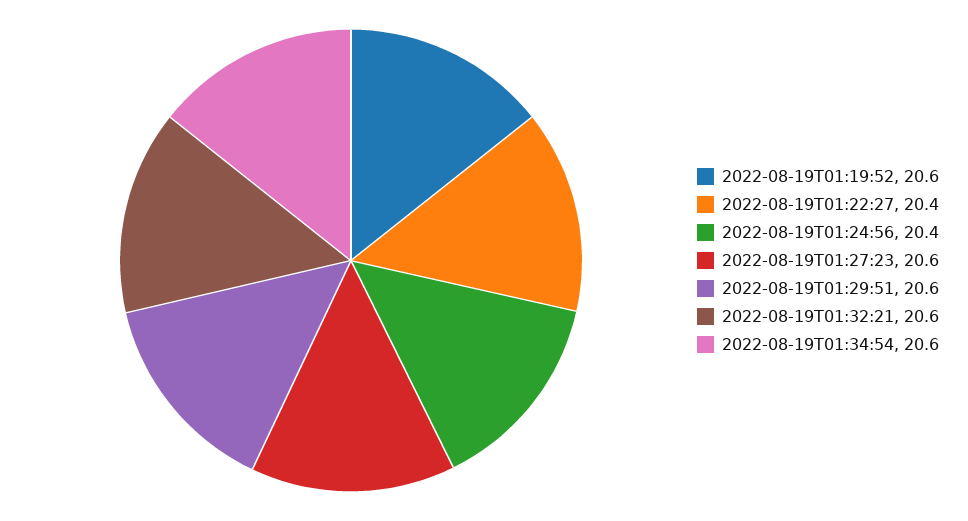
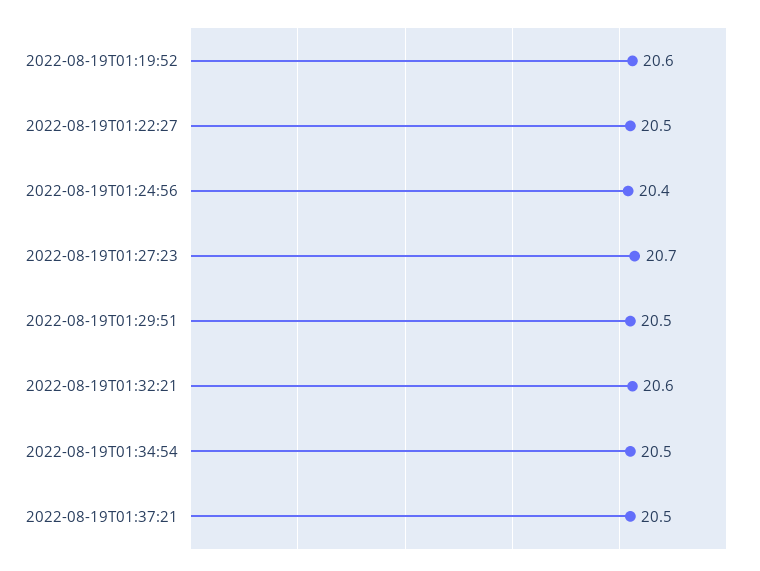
2022-08-19T01:22:27: 20.4 -> 20.5
2022-08-19T01:27:23: 20.6 -> 20.7
2022-08-19T01:29:51: 20.6 -> 20.5
2022-08-19T01:34:54: 20.6 -> 20.5
2022-08-19T01:37:21: none -> 20.5

